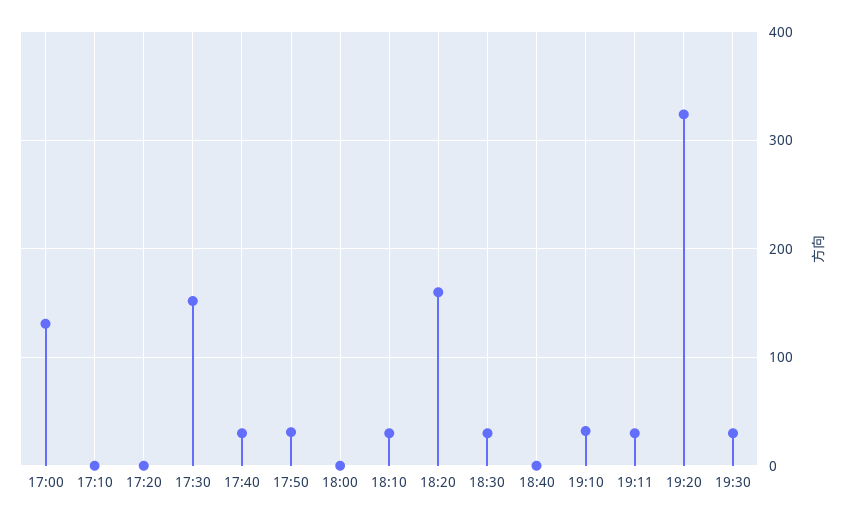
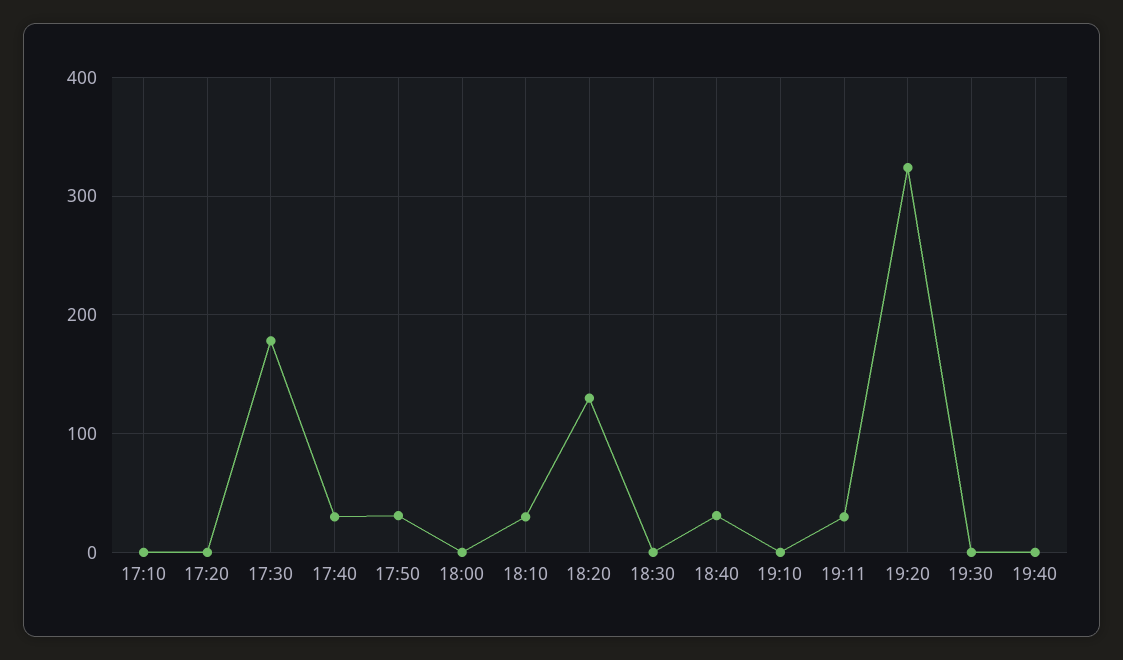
17:00: 130 -> none
17:30: 150 -> 180
18:20: 160 -> 130
18:30: 30 -> 0
18:40: 0 -> 30
19:10: 30 -> 0
19:30: 30 -> 0
19:40: none -> 0

